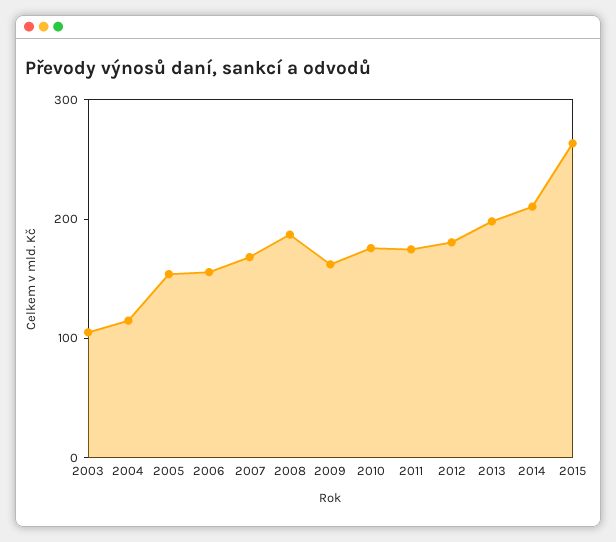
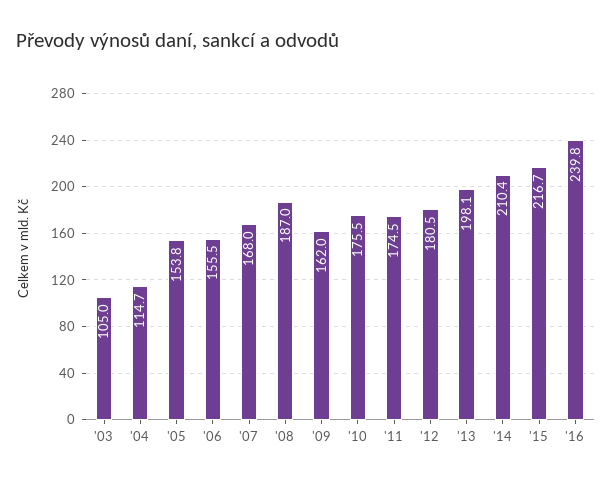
2015: 260 -> 216.7
'16: none -> 239.8

